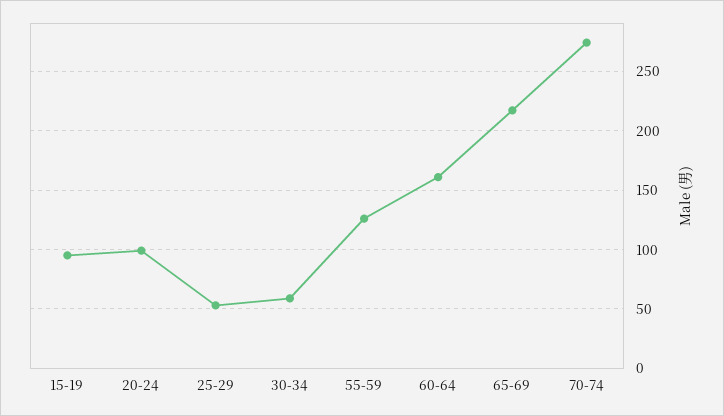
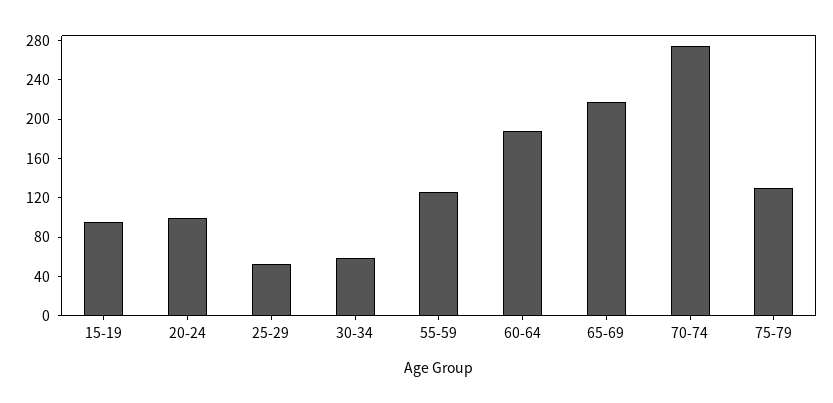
60-64: 160 -> 190
75-79: none -> 130

